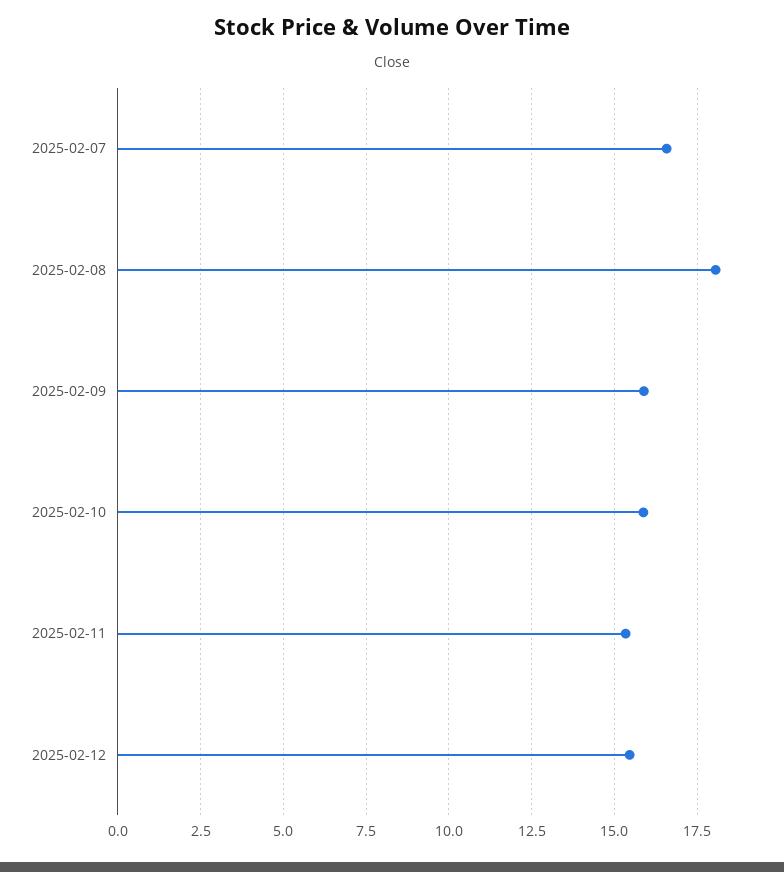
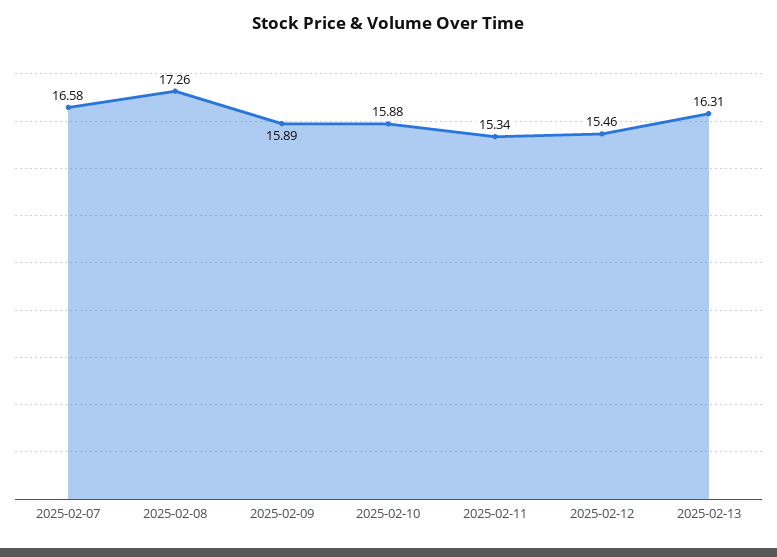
2025-02-08: 18 -> 17.26
2025-02-13: none -> 16.31

